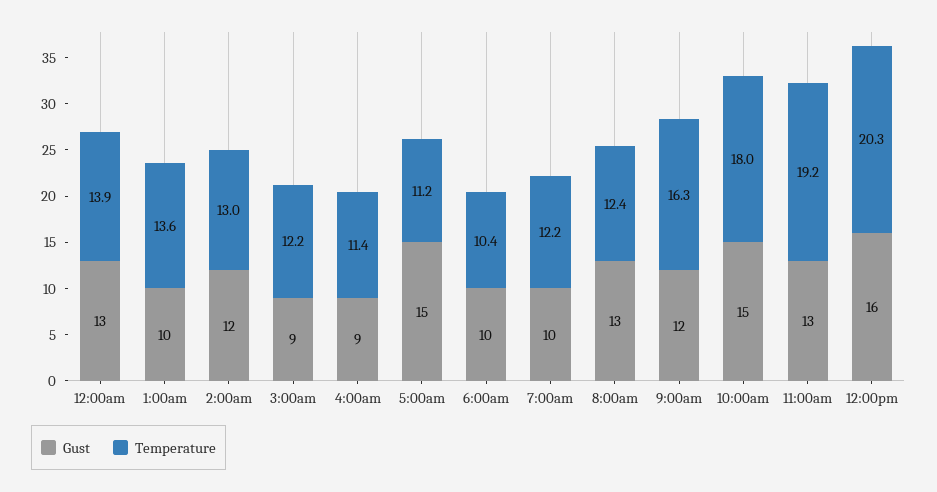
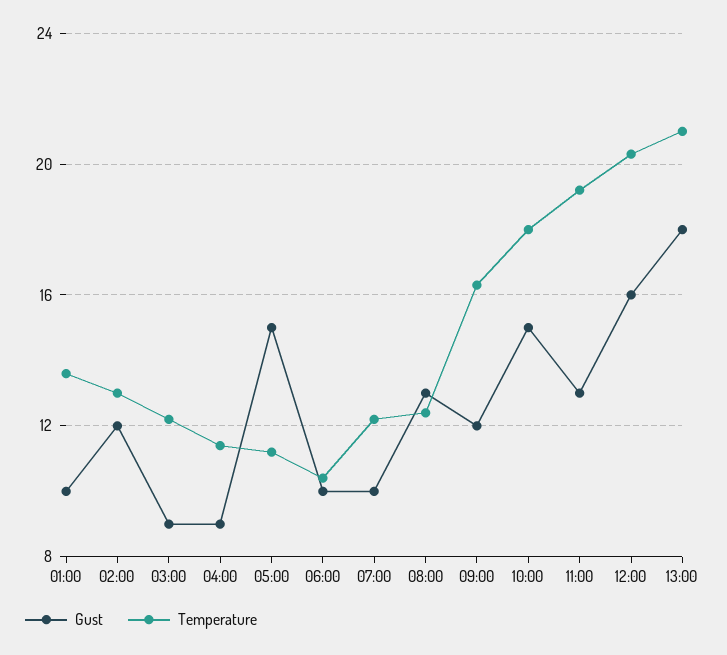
Gust, 12:00am: 13 -> none
Temperature, 12:00am: 13.9 -> none
Gust, 13:00: none -> 18
Temperature, 13:00: none -> 21

